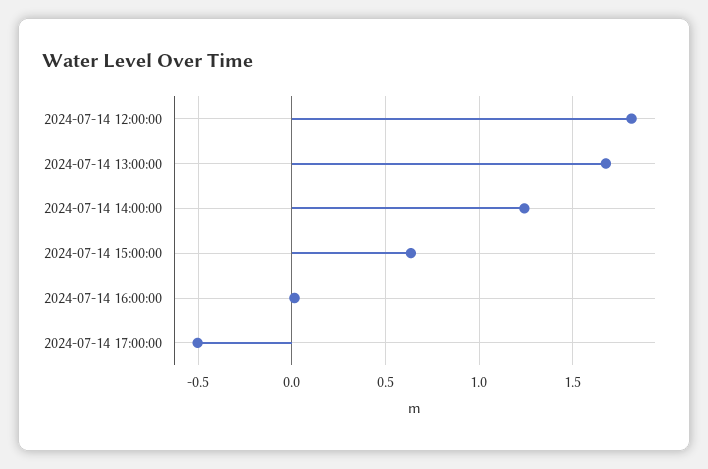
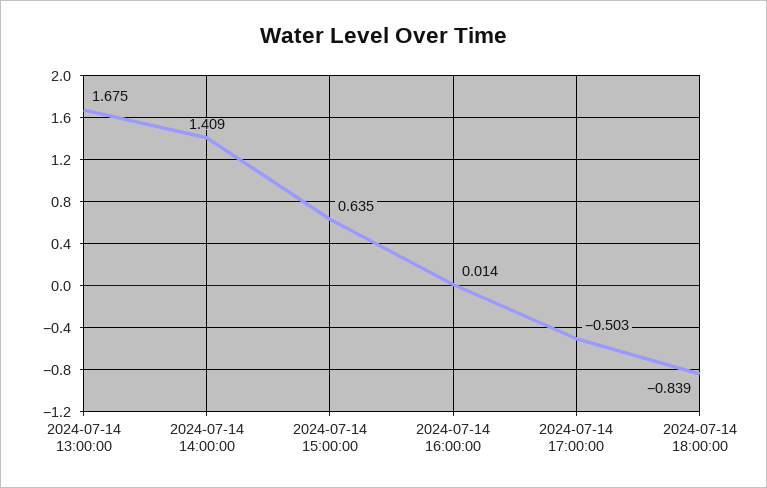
2024-07-14 12:00:00: 1.8 -> none
2024-07-14 14:00:00: 1.25 -> 1.409
2024-07-14 18:00:00: none -> -0.839

